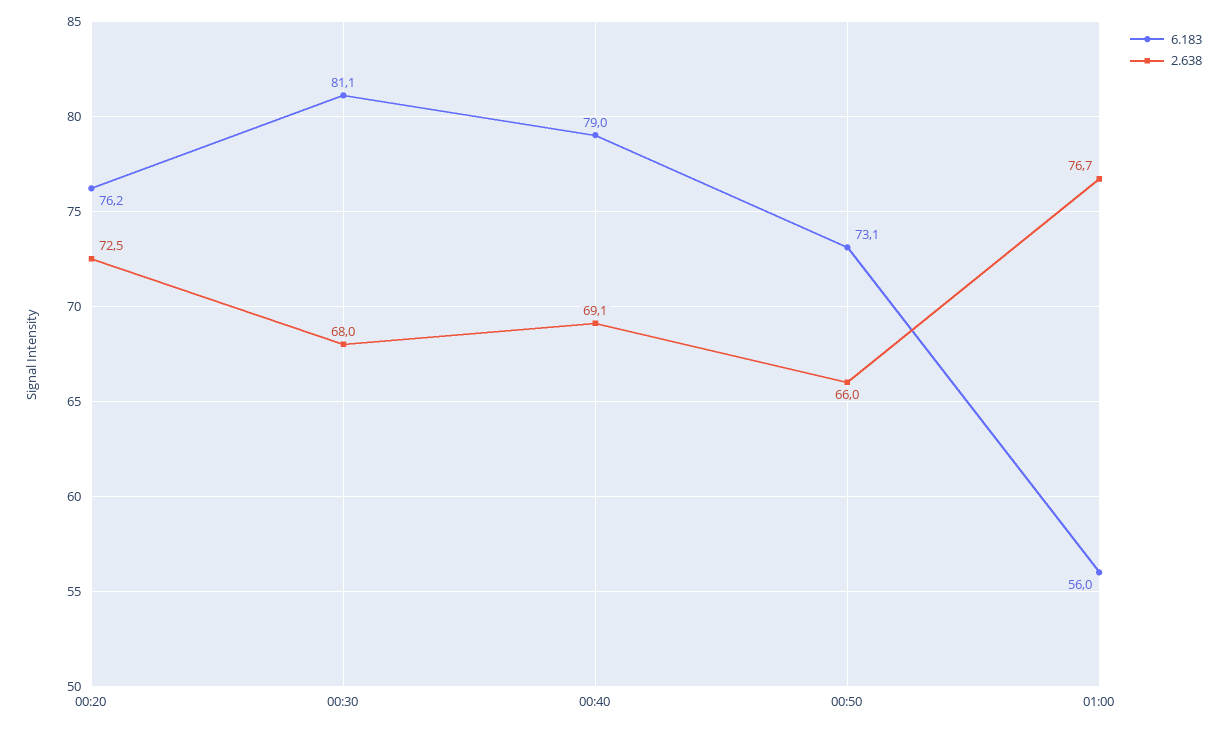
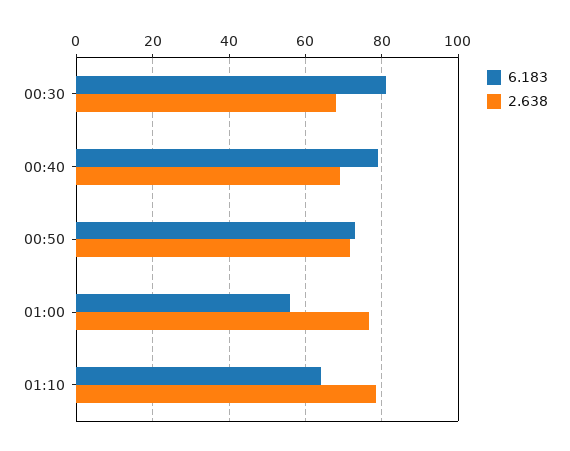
6.183, 00:20: 76.2 -> none
2.638, 00:20: 72.5 -> none
2.638, 00:50: 66 -> 72
6.183, 01:10: none -> 64
2.638, 01:10: none -> 78

